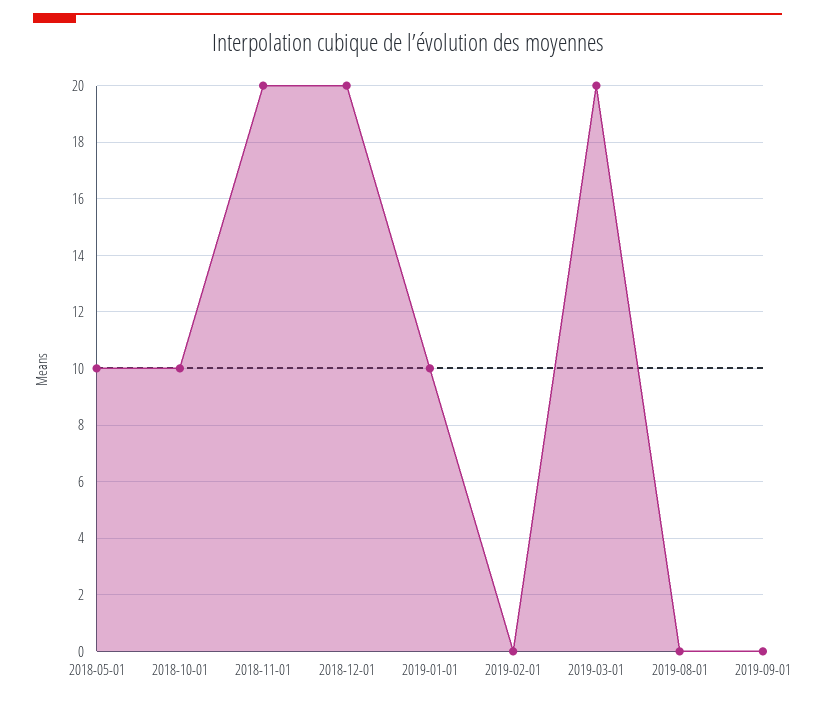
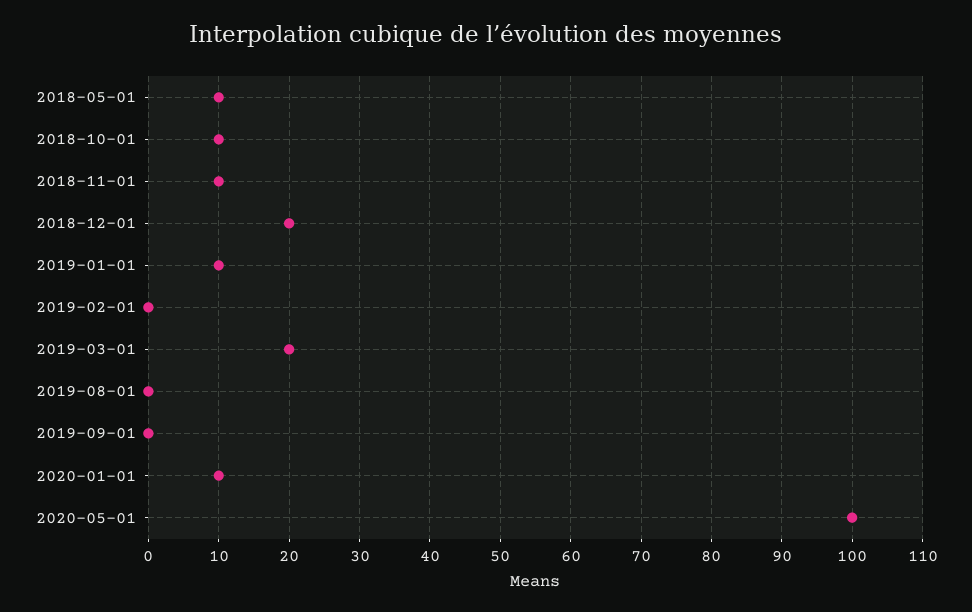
2018-11-01: 20 -> 10
2020-01-01: none -> 10
2020-05-01: none -> 100

